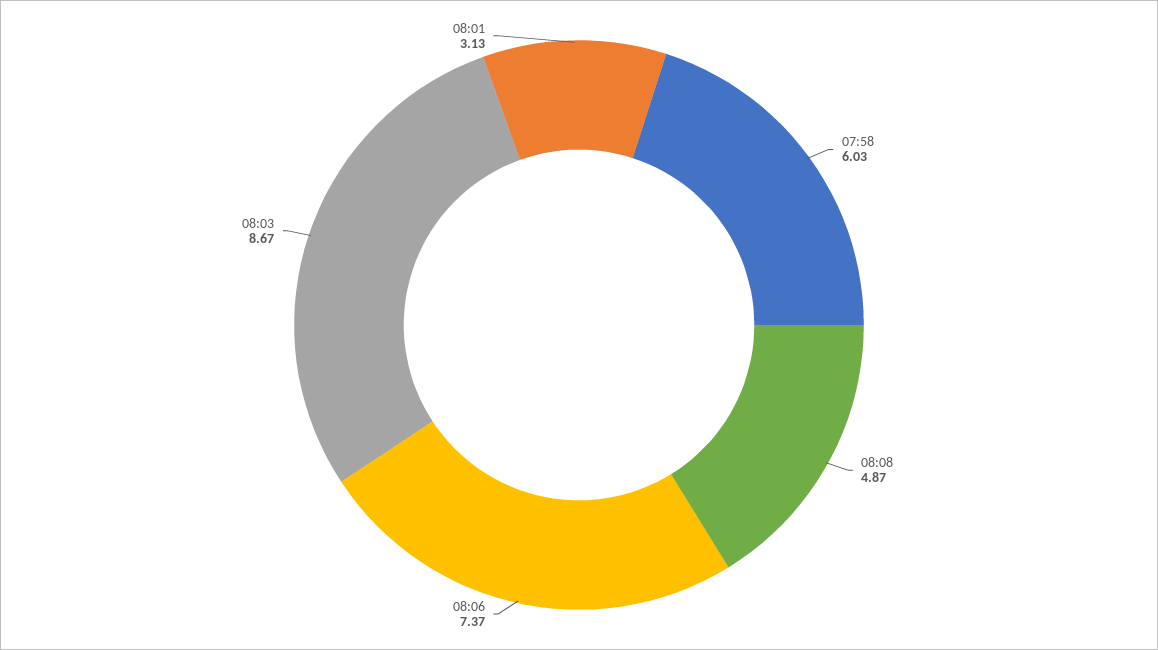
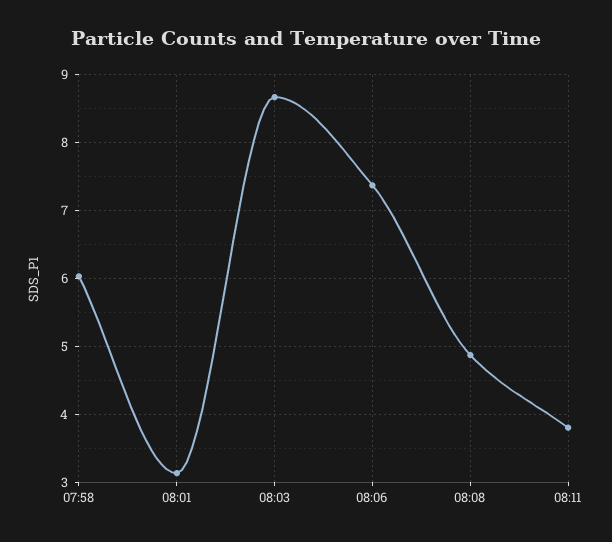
08:11: none -> 3.8

